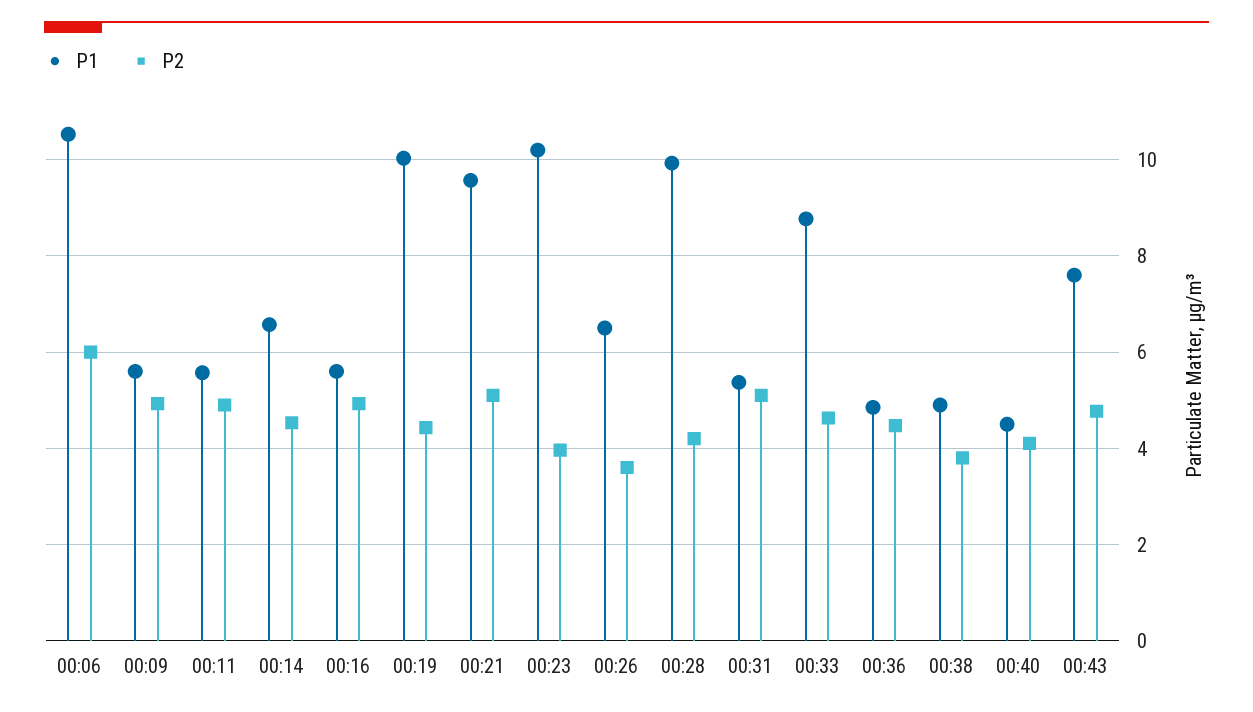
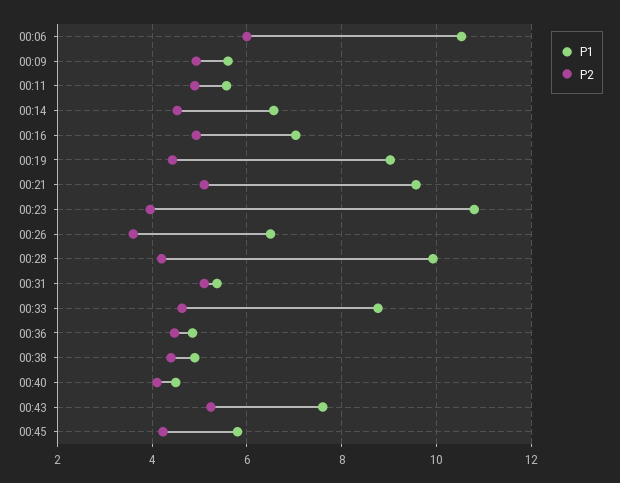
P1, 00:16: 5.6 -> 7
P1, 00:19: 10 -> 9
P1, 00:23: 10.2 -> 10.8
P2, 00:38: 3.8 -> 4.4
P2, 00:43: 4.8 -> 5.2
P1, 00:45: none -> 5.8
P2, 00:45: none -> 4.2

